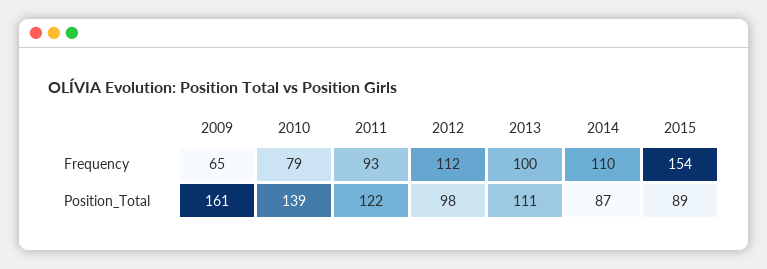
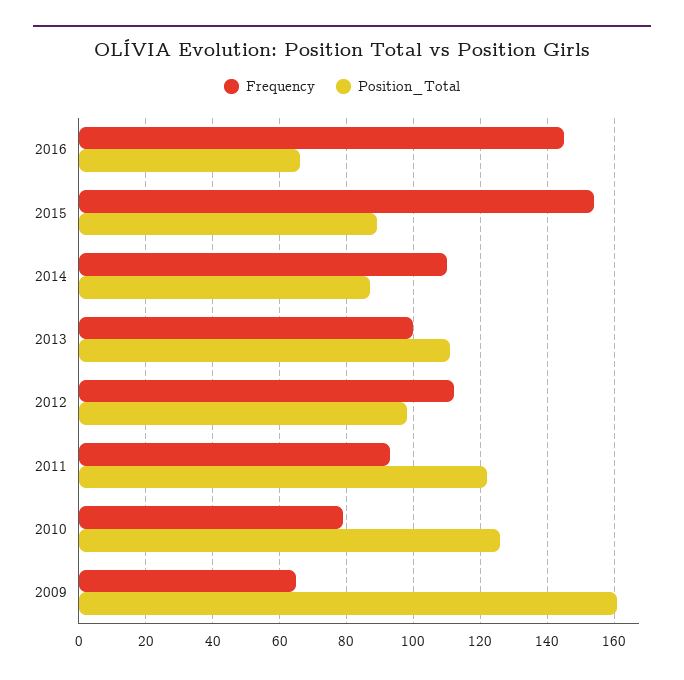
Position_Total, 2010: 139 -> 125
Frequency, 2016: none -> 145
Position_Total, 2016: none -> 65

